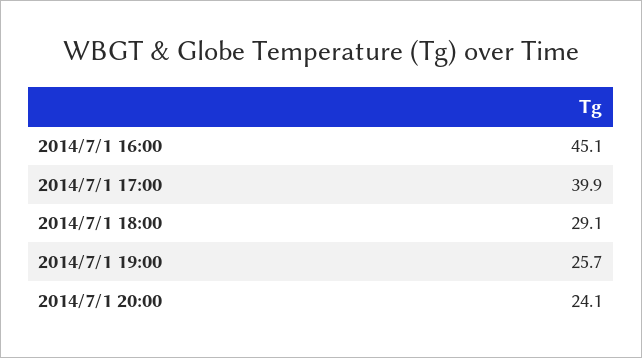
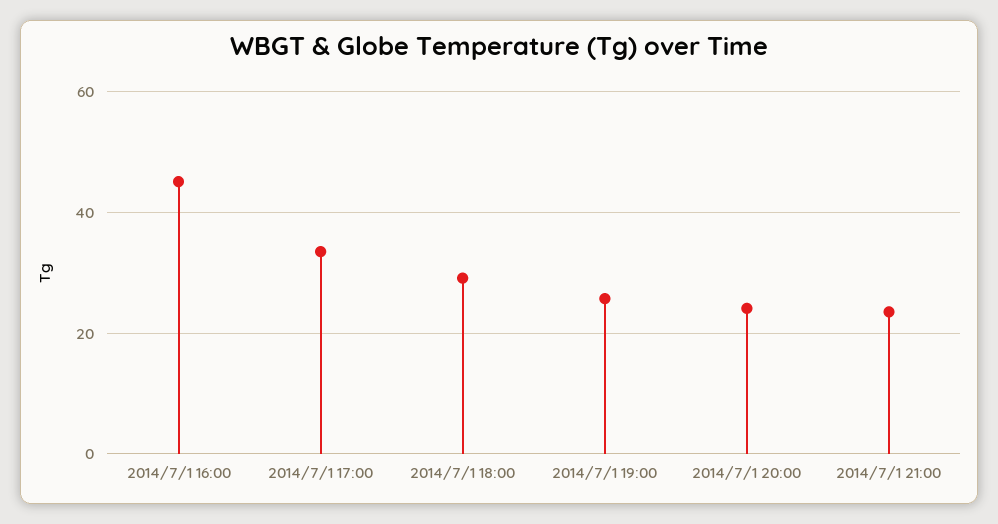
2014/7/1 17:00: 39.9 -> 34
2014/7/1 21:00: none -> 24

